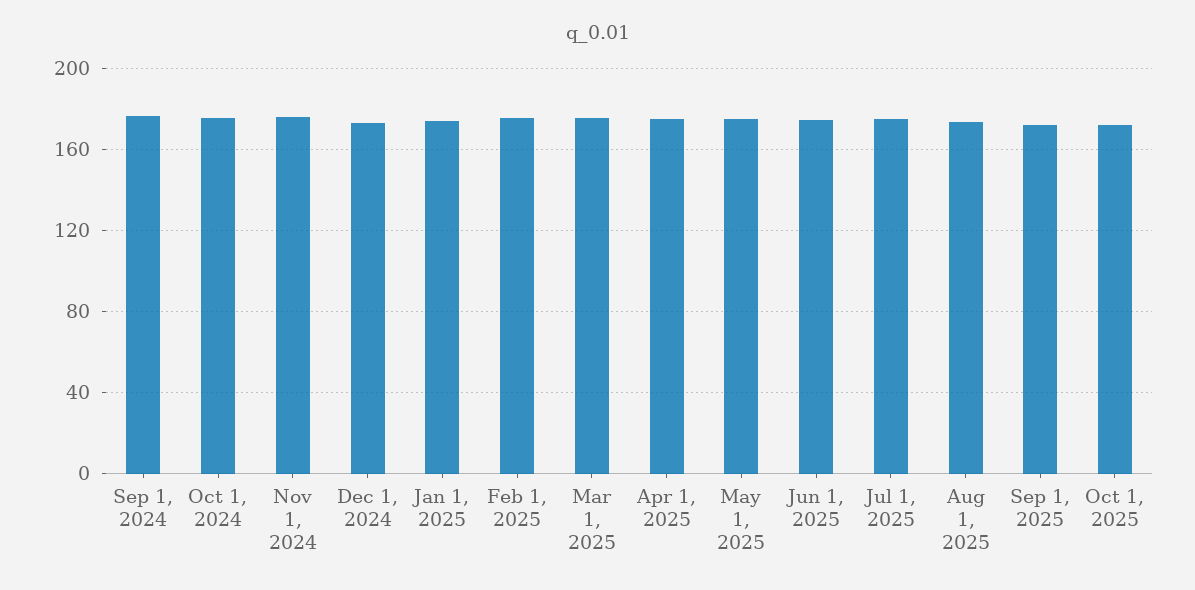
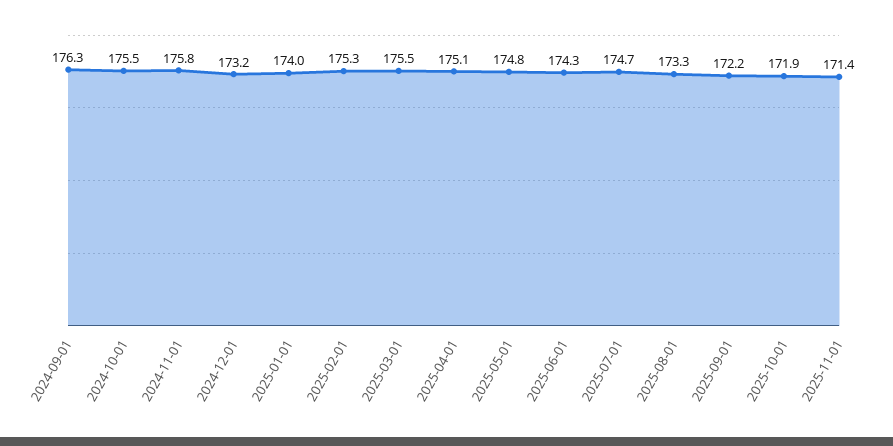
2025-11-01: none -> 171.4

